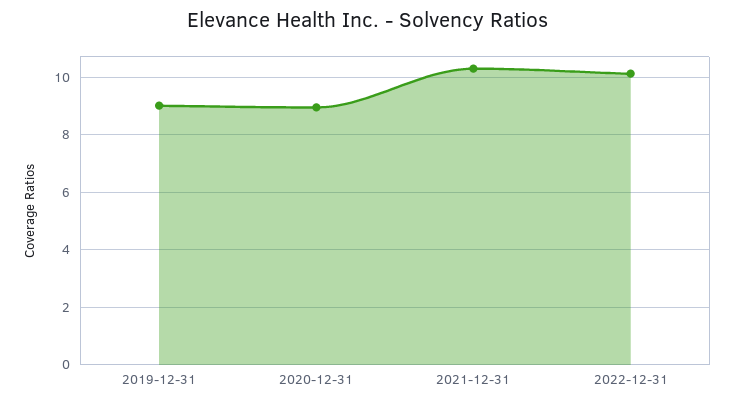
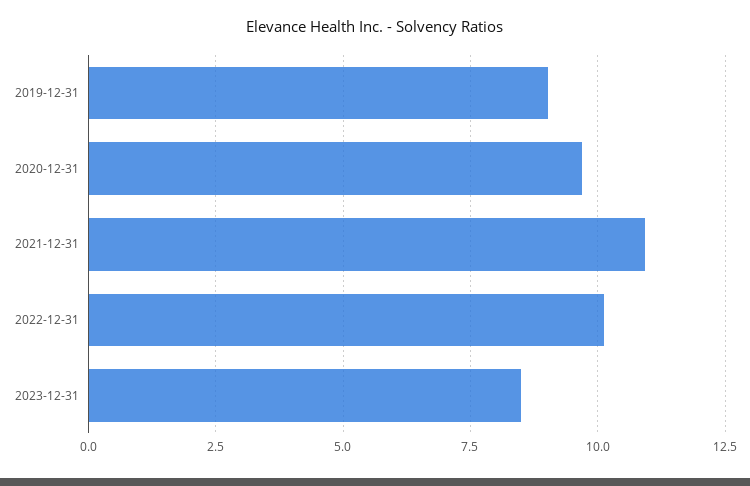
2020-12-31: 9 -> 9.75
2021-12-31: 10.25 -> 11
2023-12-31: none -> 8.5

